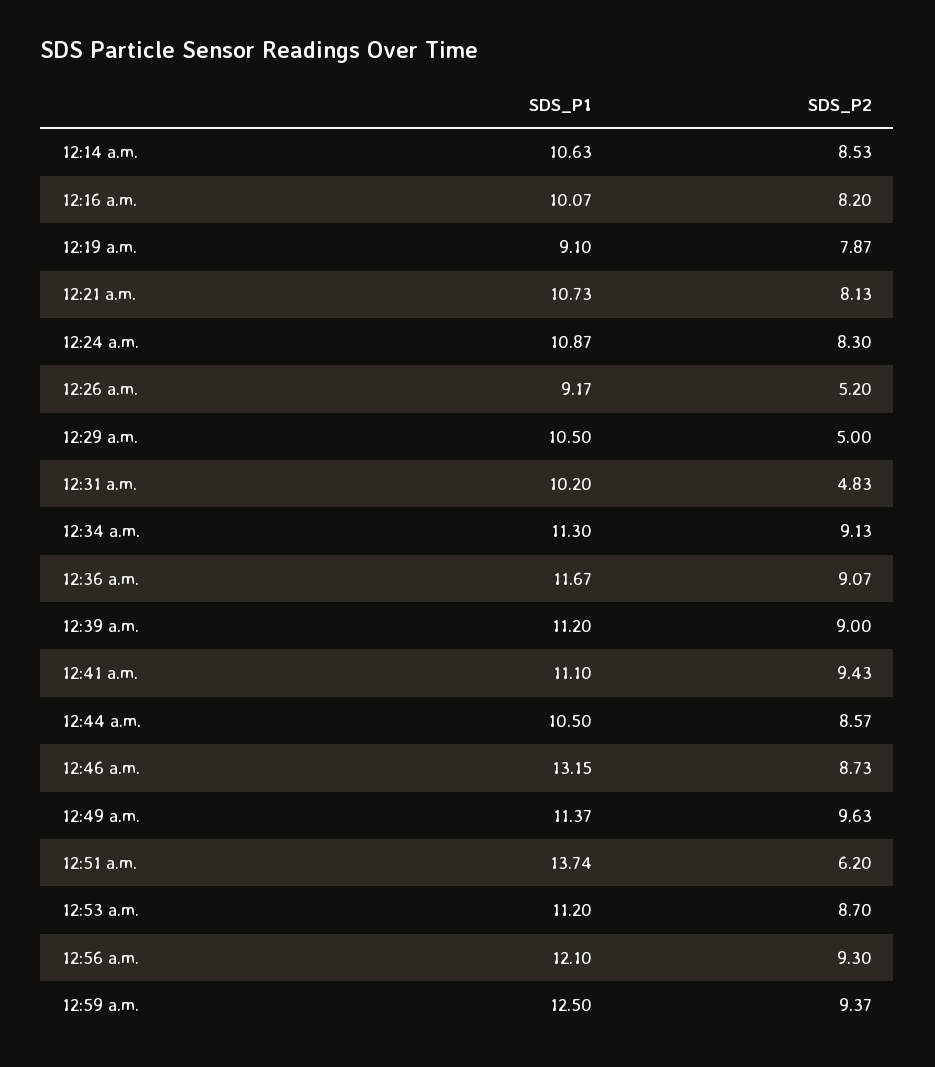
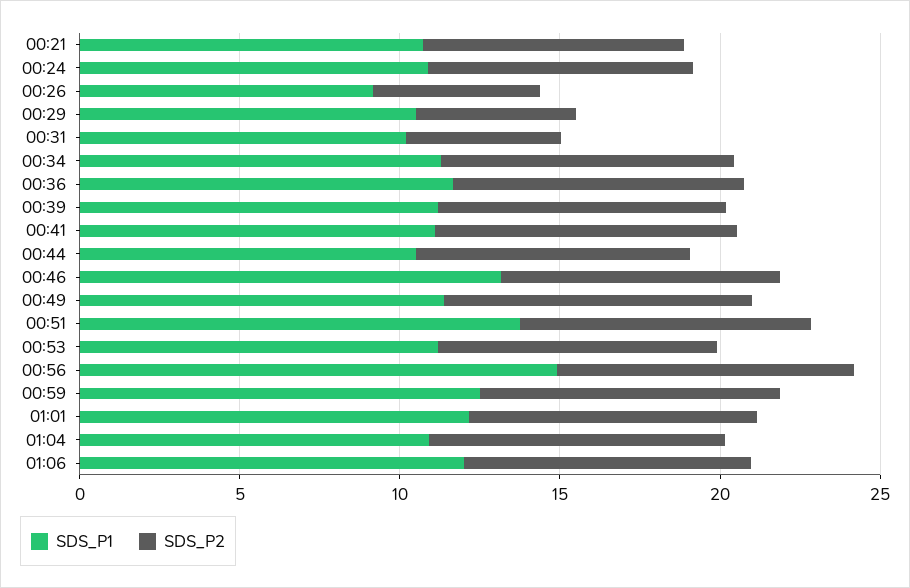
SDS_P1, 12:14 a.m.: 10.63 -> none
SDS_P2, 12:14 a.m.: 8.53 -> none
SDS_P1, 12:16 a.m.: 10.07 -> none
SDS_P2, 12:16 a.m.: 8.2 -> none
SDS_P1, 12:19 a.m.: 9.1 -> none
SDS_P2, 12:19 a.m.: 7.87 -> none
SDS_P2, 12:51 a.m.: 6.2 -> 9
SDS_P1, 12:56 a.m.: 12.1 -> 15
SDS_P1, 01:01: none -> 12
SDS_P2, 01:01: none -> 9
SDS_P1, 01:04: none -> 11
SDS_P2, 01:04: none -> 9
SDS_P1, 01:06: none -> 12
SDS_P2, 01:06: none -> 9

